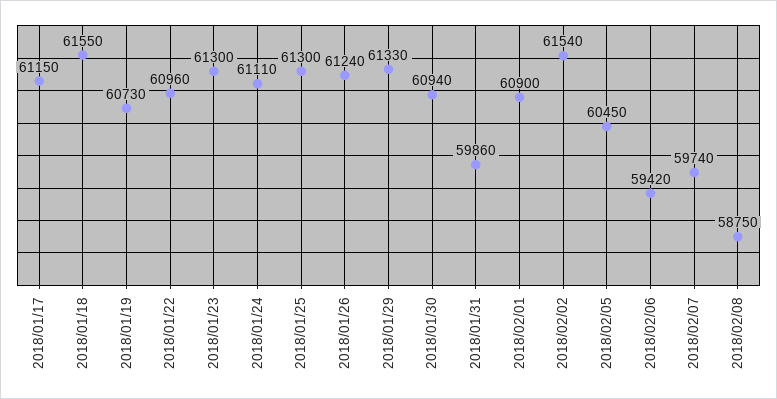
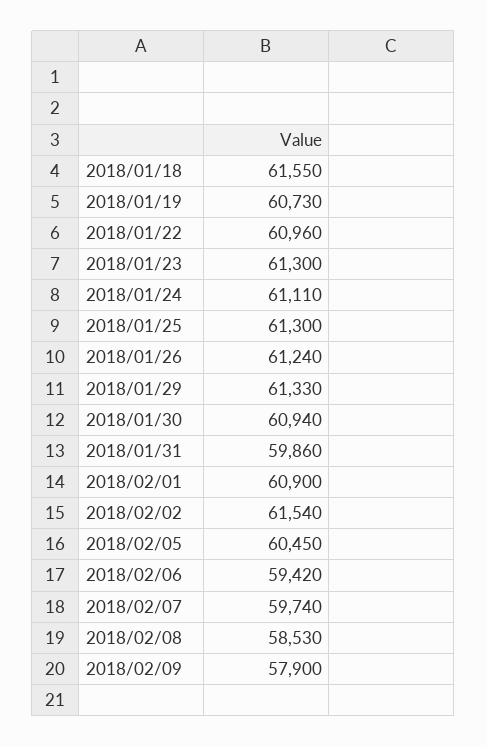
2018/01/17: 61150 -> none
2018/02/08: 58750 -> 58530
2018/02/09: none -> 57900

